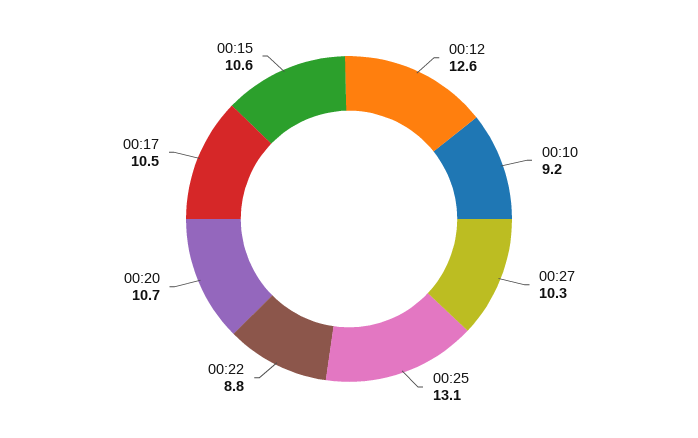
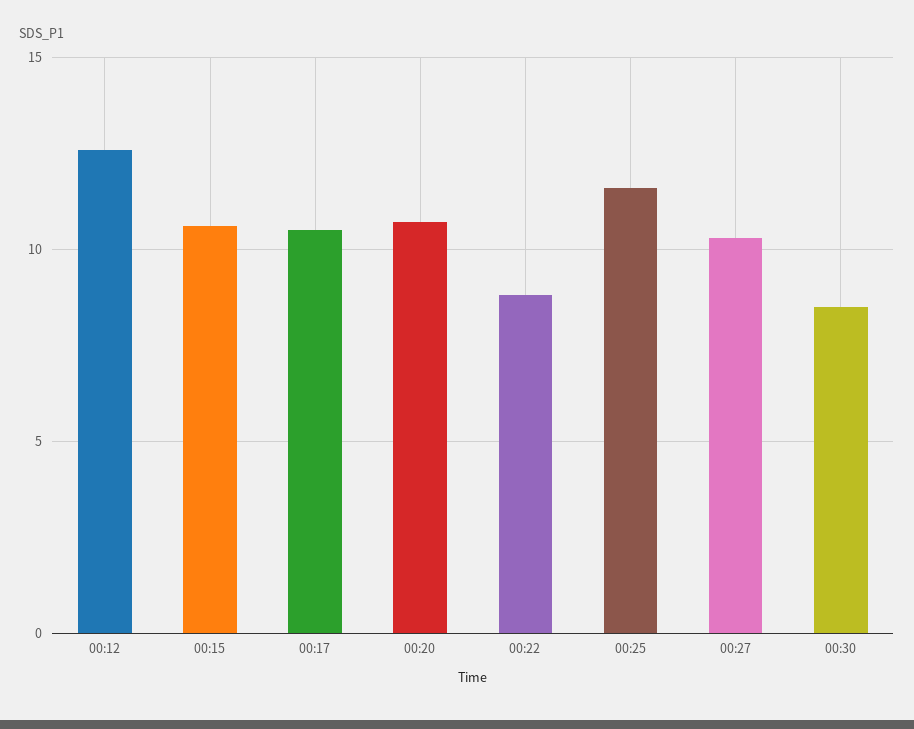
00:10: 9.2 -> none
00:25: 13.1 -> 11.5
00:30: none -> 8.5

